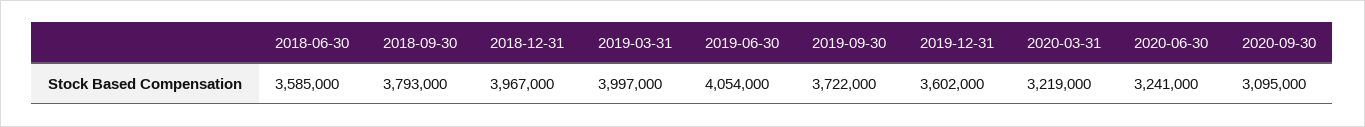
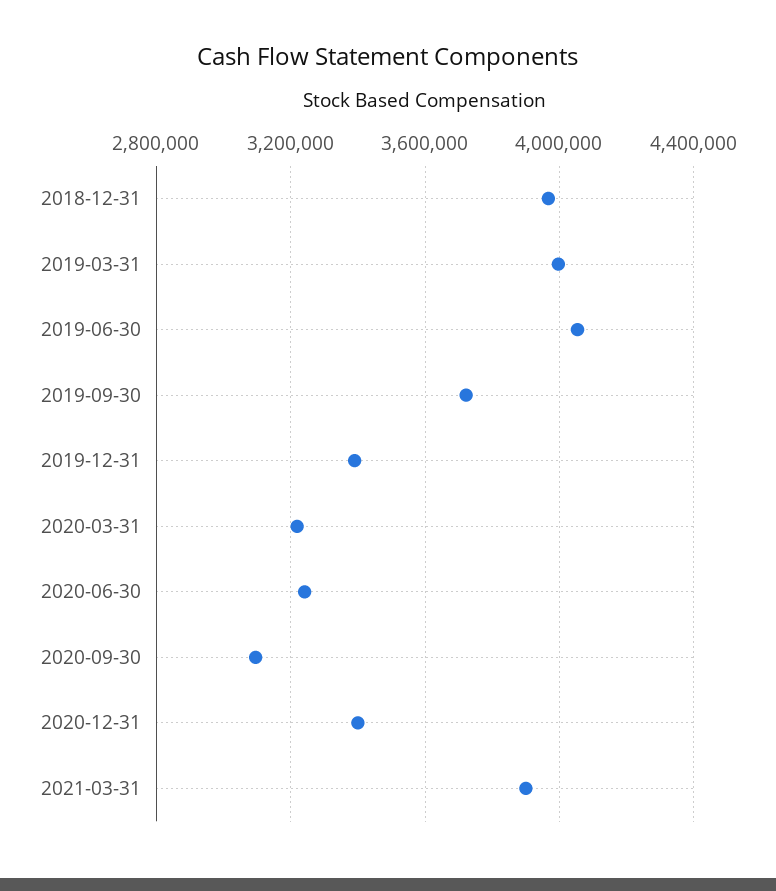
2018-06-30: 3585000 -> none
2018-09-30: 3793000 -> none
2019-12-31: 3602000 -> 3400000
2020-12-31: none -> 3400000
2021-03-31: none -> 3900000

